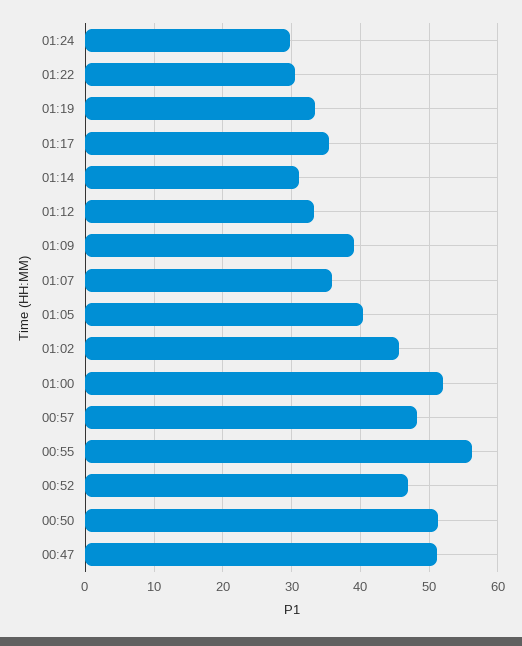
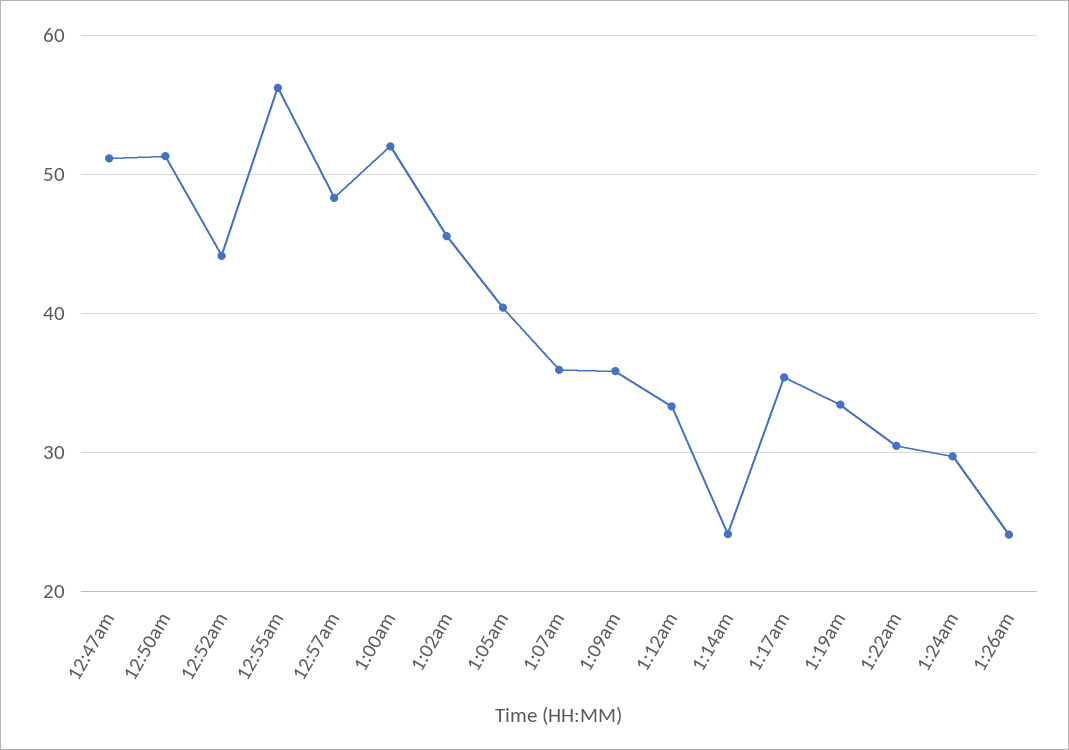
01:14: 31 -> 24
01:09: 39 -> 36
00:52: 47 -> 44
1:26am: none -> 24

